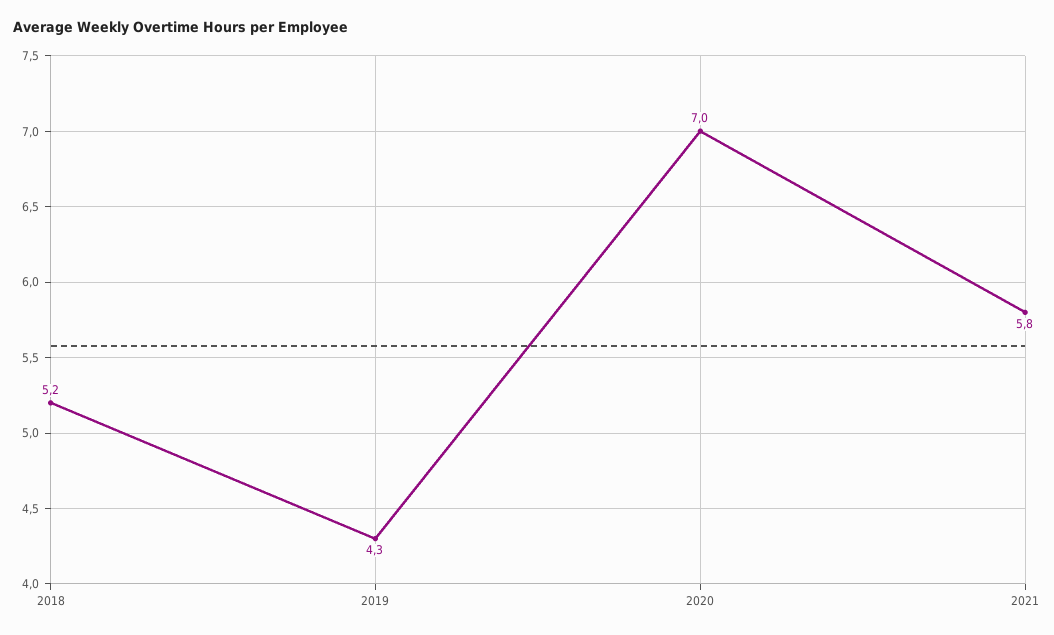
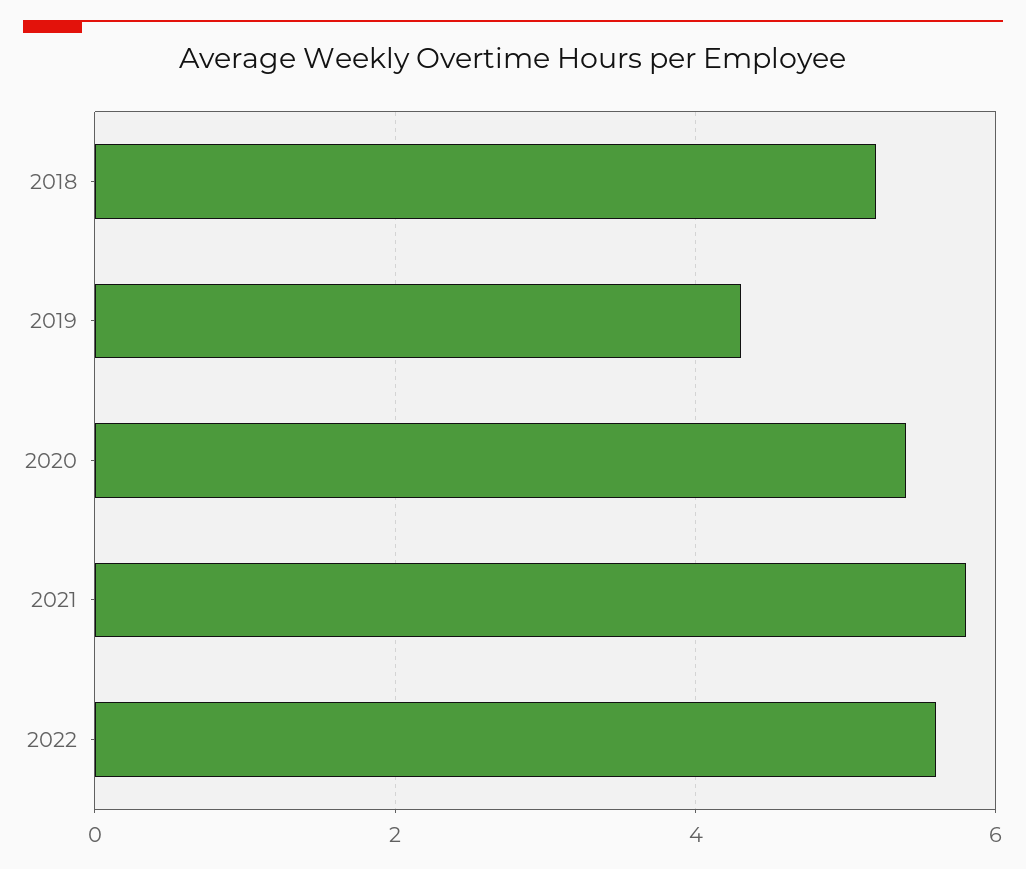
2020: 7 -> 5.5
2022: none -> 5.5

